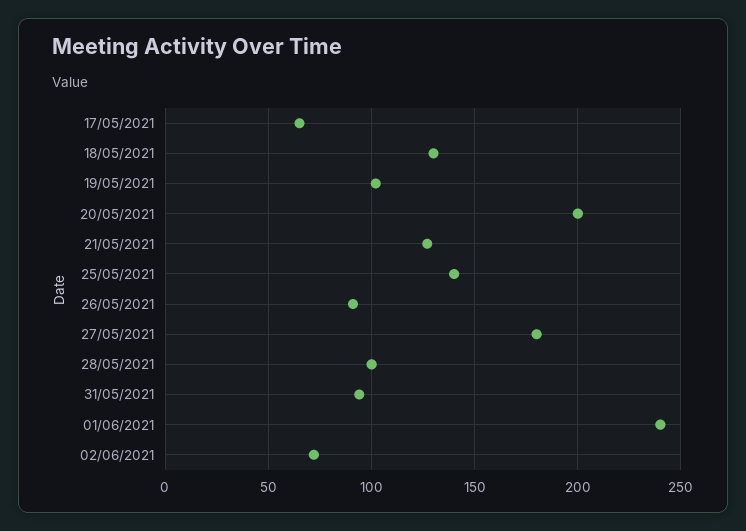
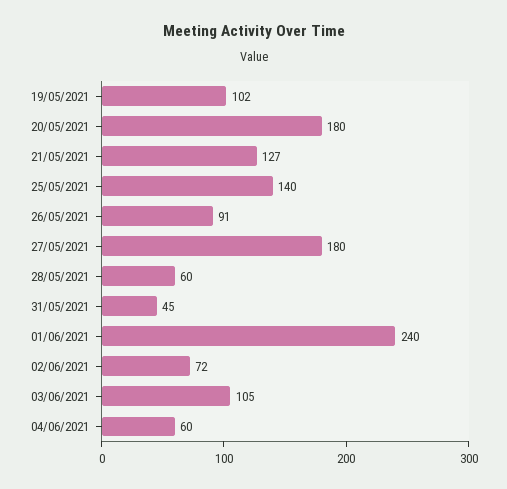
17/05/2021: 65 -> none
18/05/2021: 130 -> none
20/05/2021: 200 -> 180
28/05/2021: 100 -> 60
31/05/2021: 95 -> 45
03/06/2021: none -> 105
04/06/2021: none -> 60

